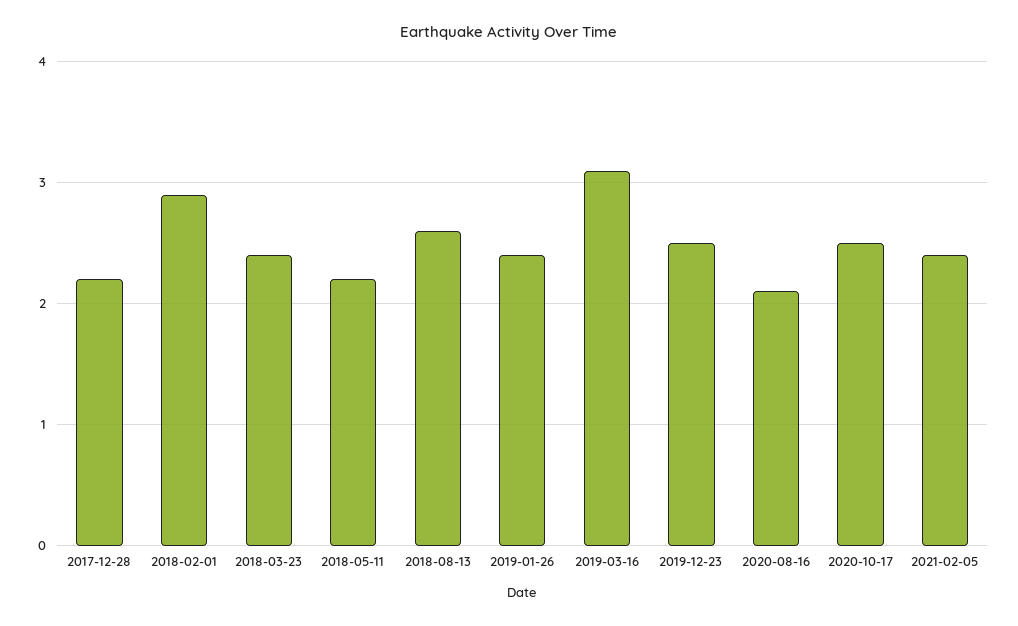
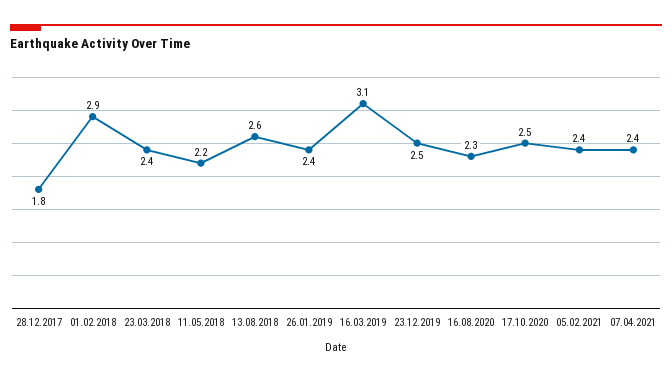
2017-12-28: 2.2 -> 1.8
2020-08-16: 2.1 -> 2.3
07.04.2021: none -> 2.4

